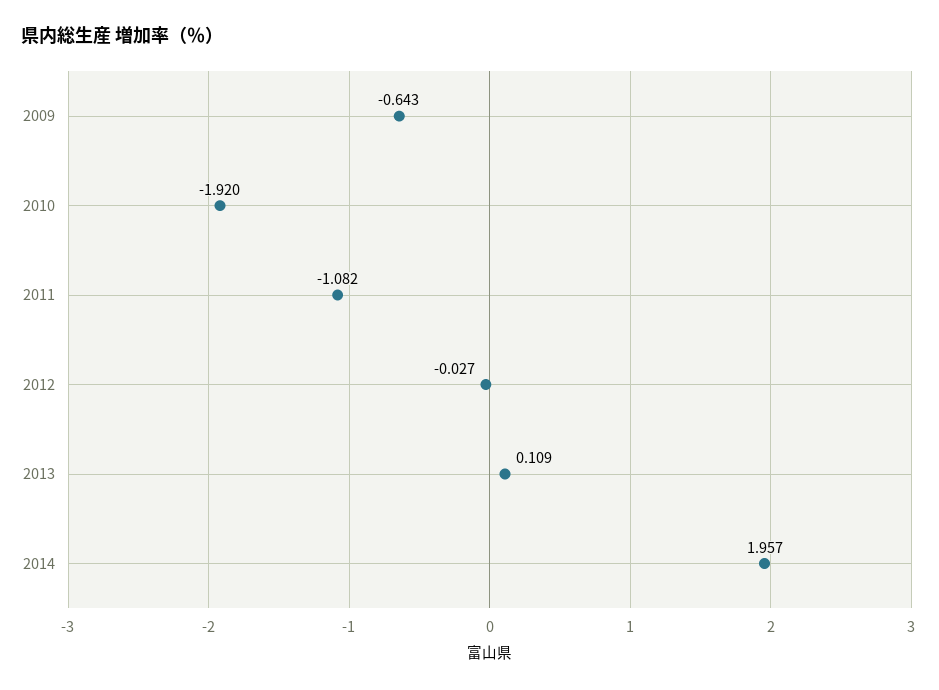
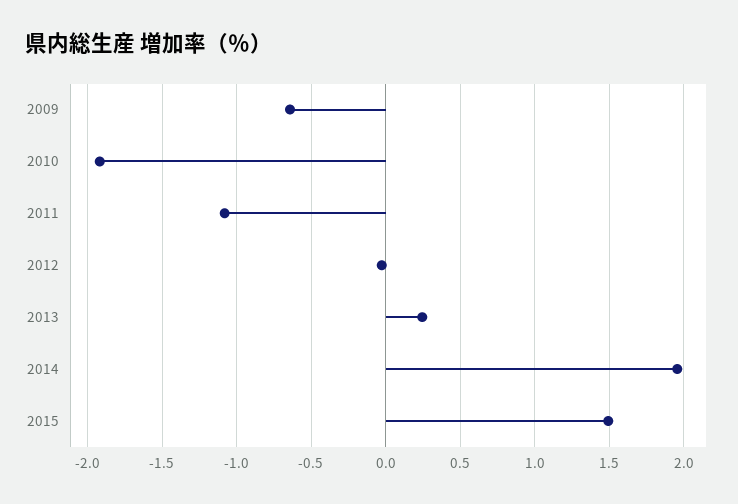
2013: 0.109 -> 0.25
2015: none -> 1.5

